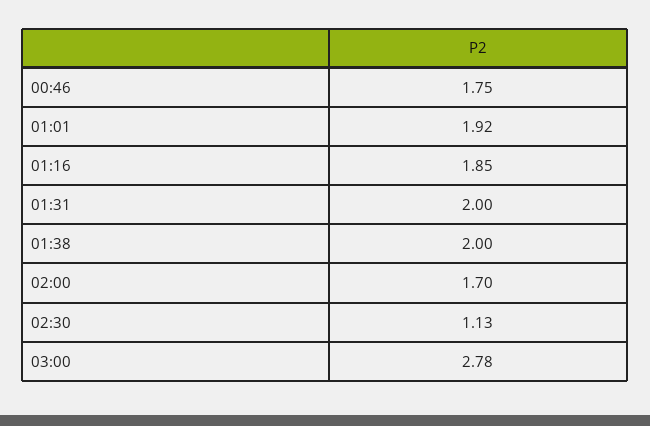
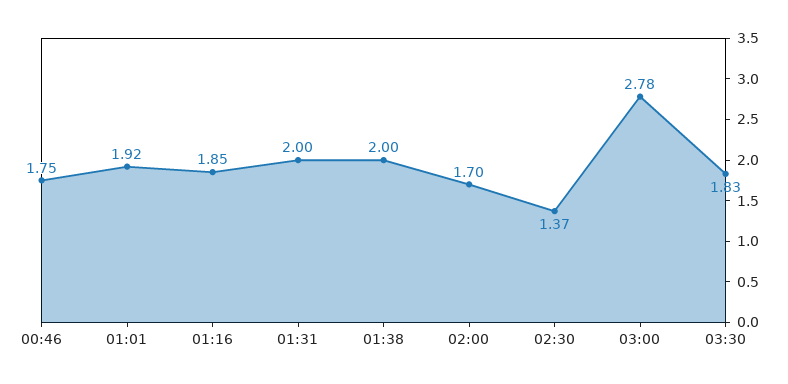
02:30: 1.13 -> 1.37
03:30: none -> 1.83

